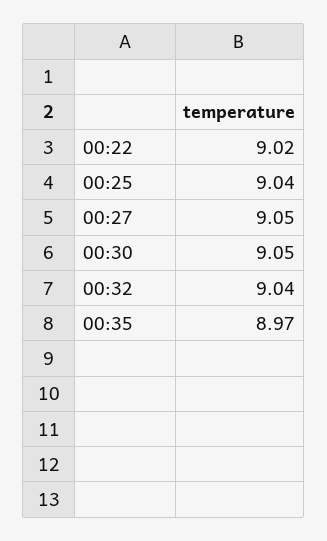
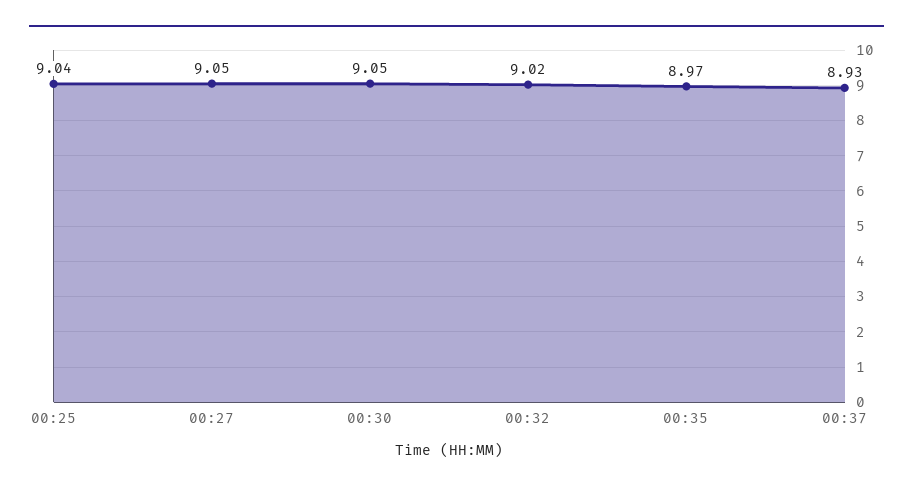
00:22: 9.02 -> none
00:32: 9.04 -> 9.02
00:37: none -> 8.93

